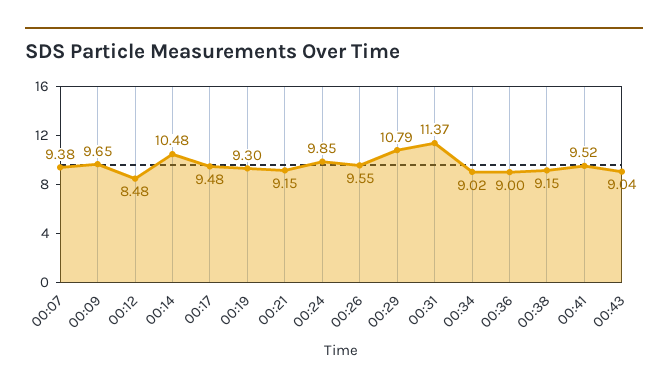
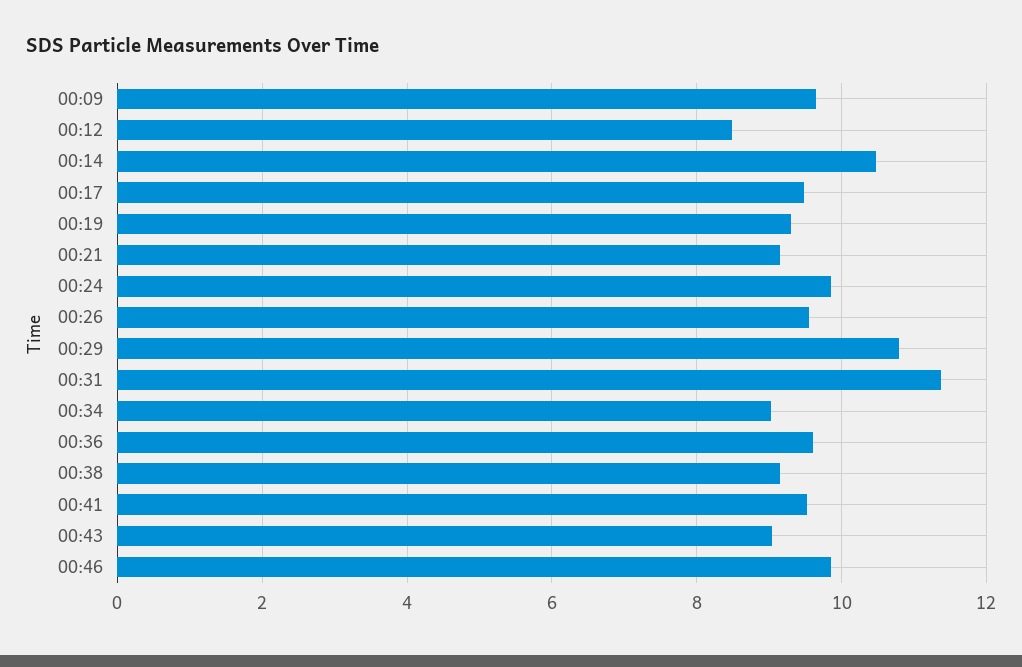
00:07: 9.38 -> none
00:36: 9 -> 9.6
00:46: none -> 9.8

